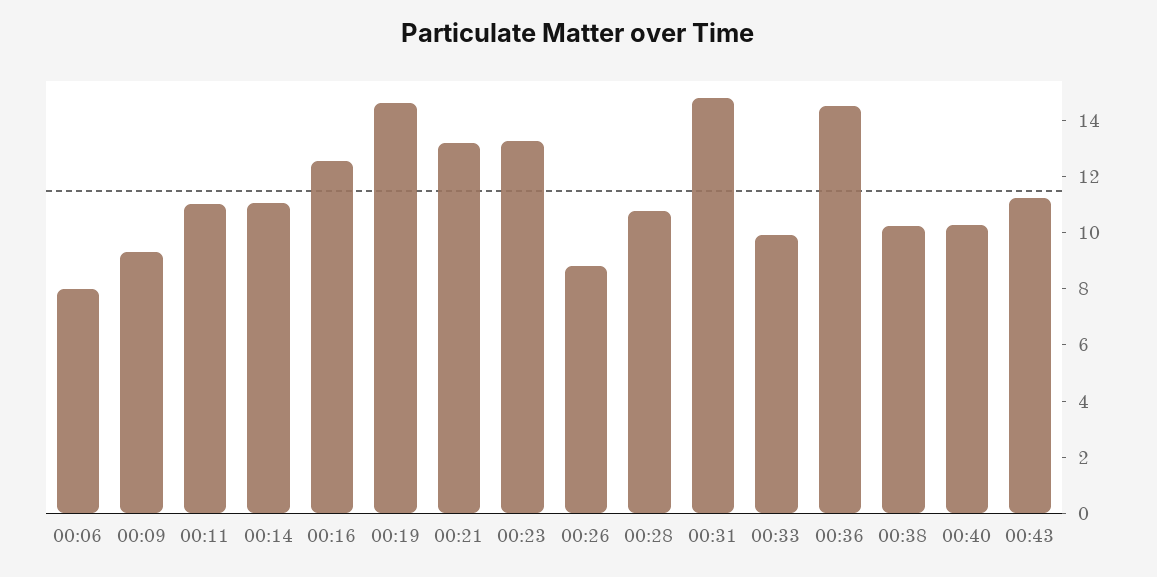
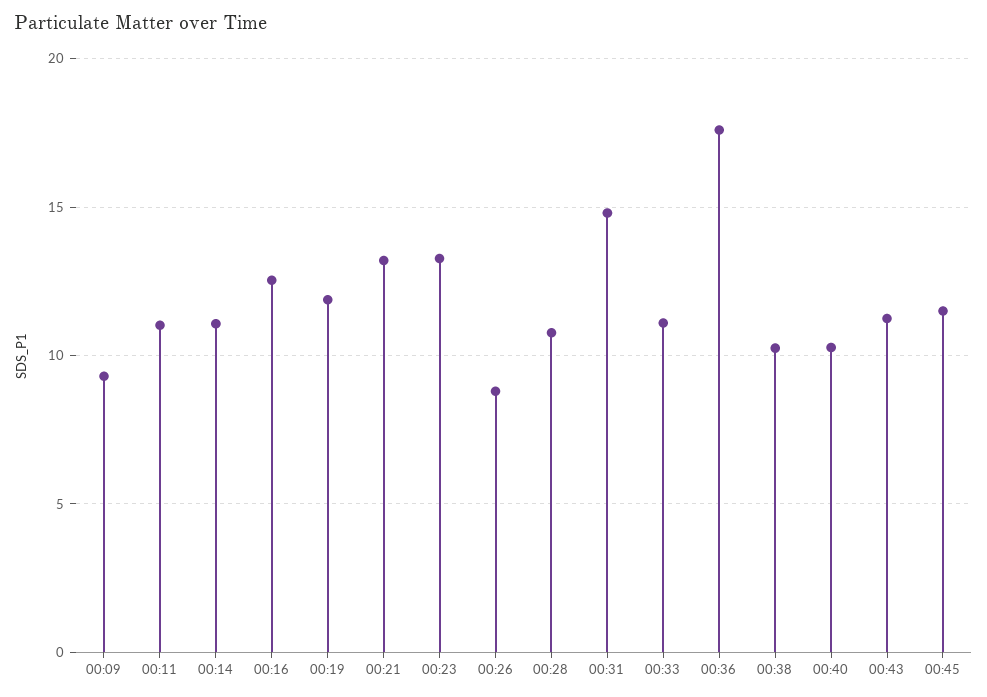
00:06: 8 -> none
00:19: 14.5 -> 12
00:33: 10 -> 11
00:36: 14.5 -> 17.5
00:45: none -> 11.5

